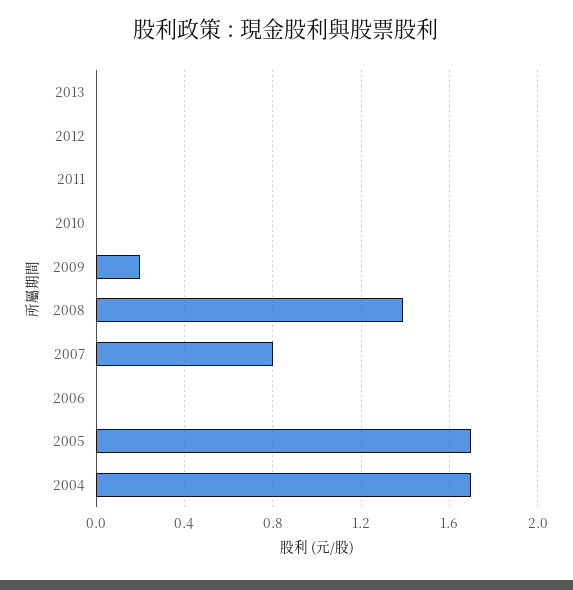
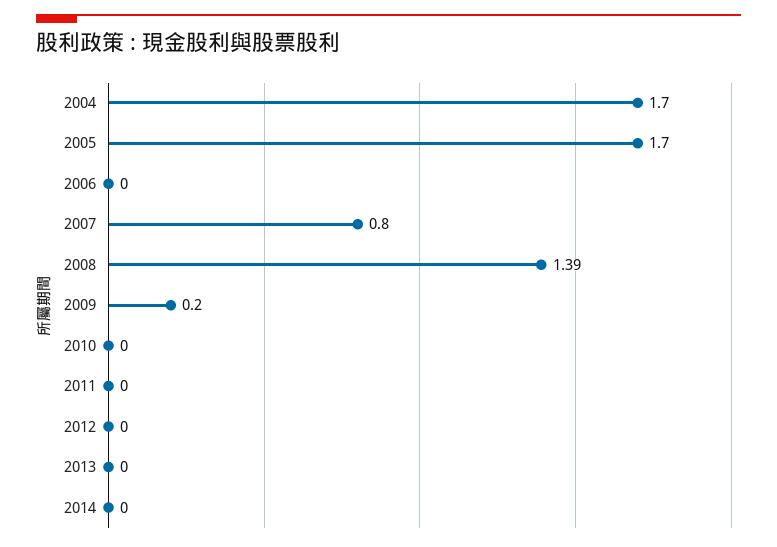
2014: none -> 0

